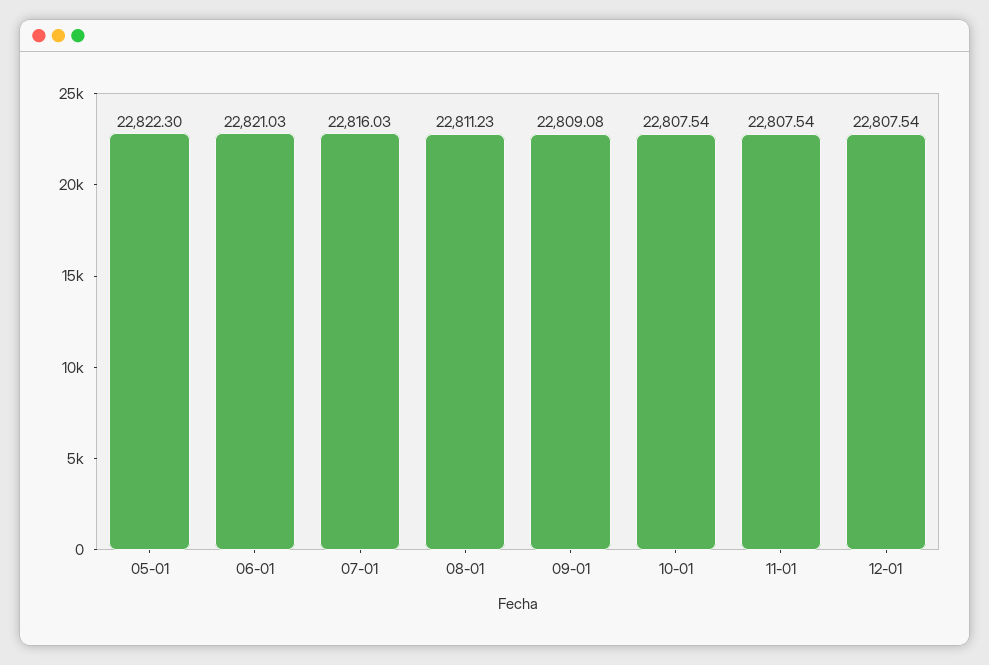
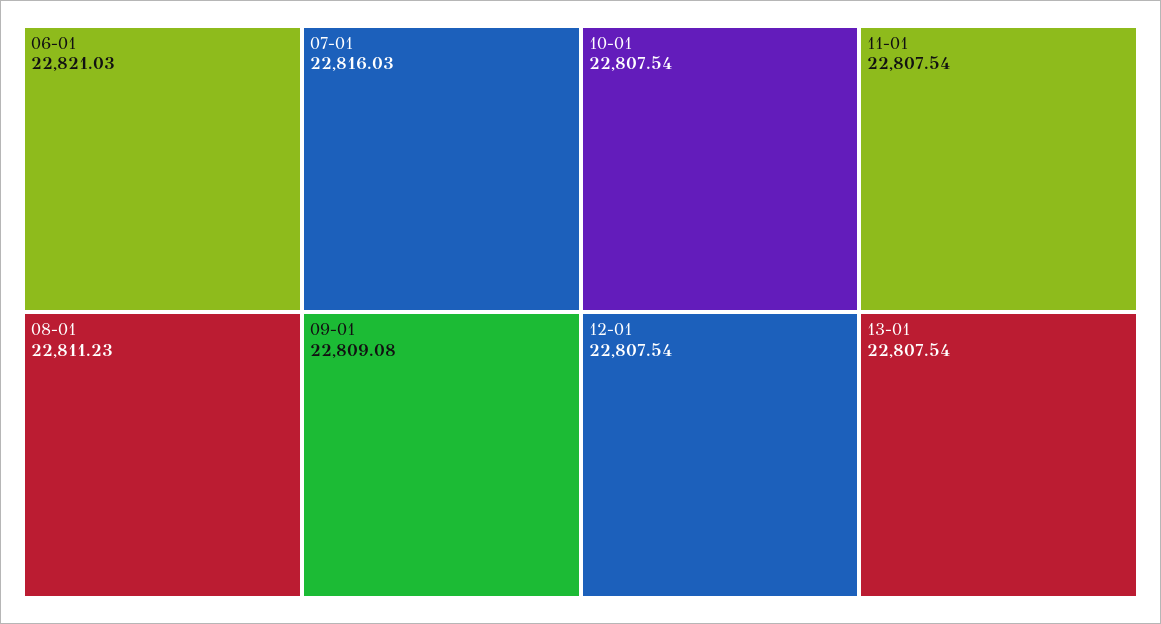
05-01: 22822.3 -> none
13-01: none -> 22807.54

